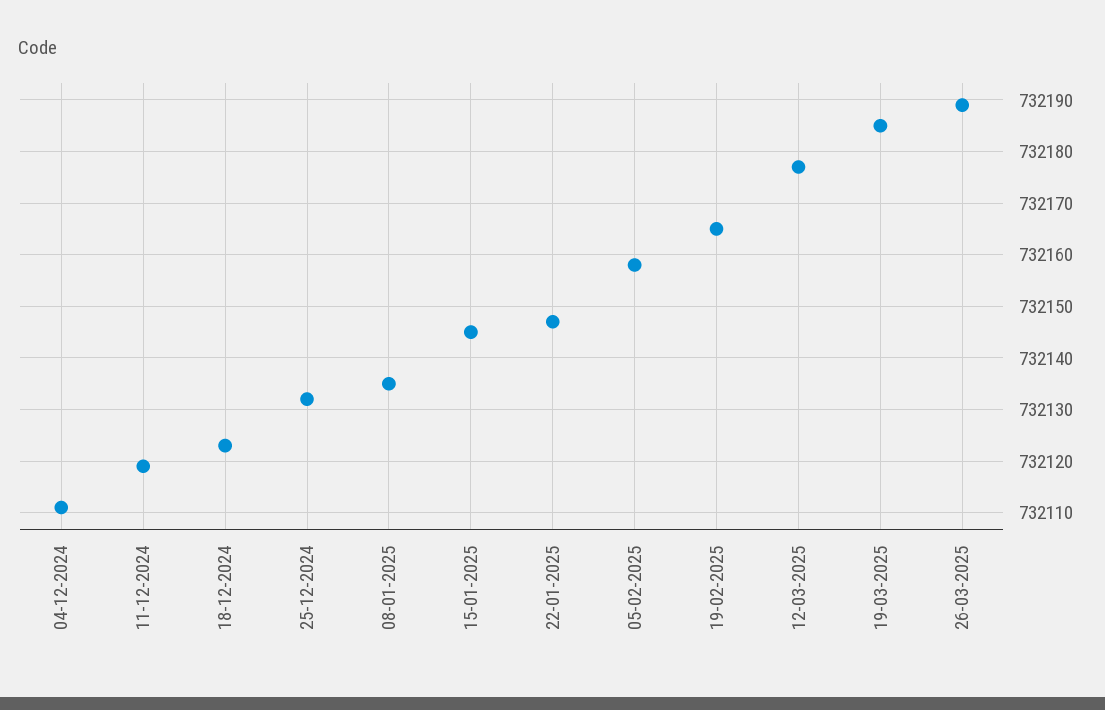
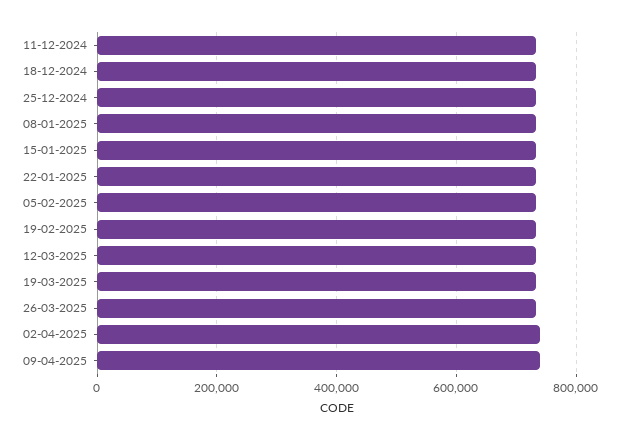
04-12-2024: 732110 -> none
02-04-2025: none -> 740000
09-04-2025: none -> 740000

